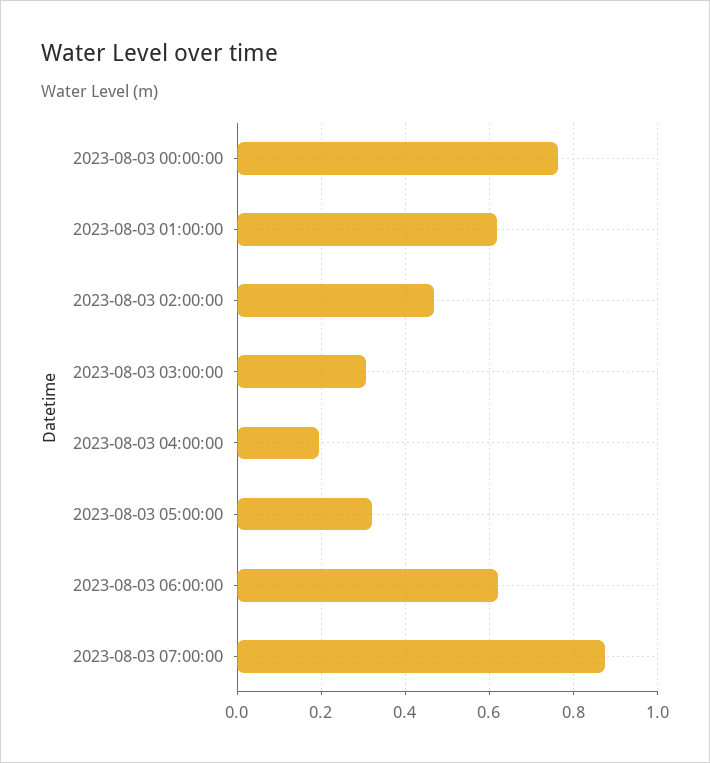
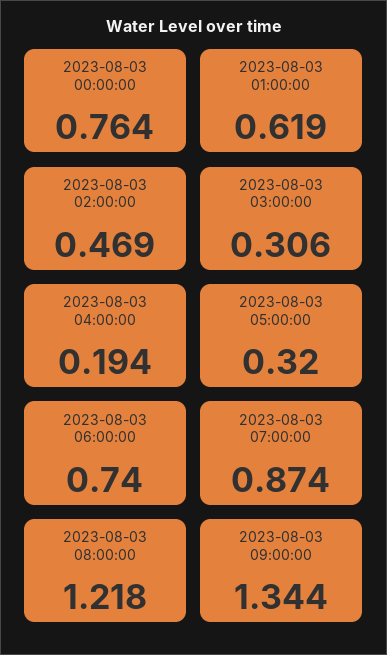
2023-08-03 06:00:00: 0.62 -> 0.74
2023-08-03 08:00:00: none -> 1.218
2023-08-03 09:00:00: none -> 1.344

